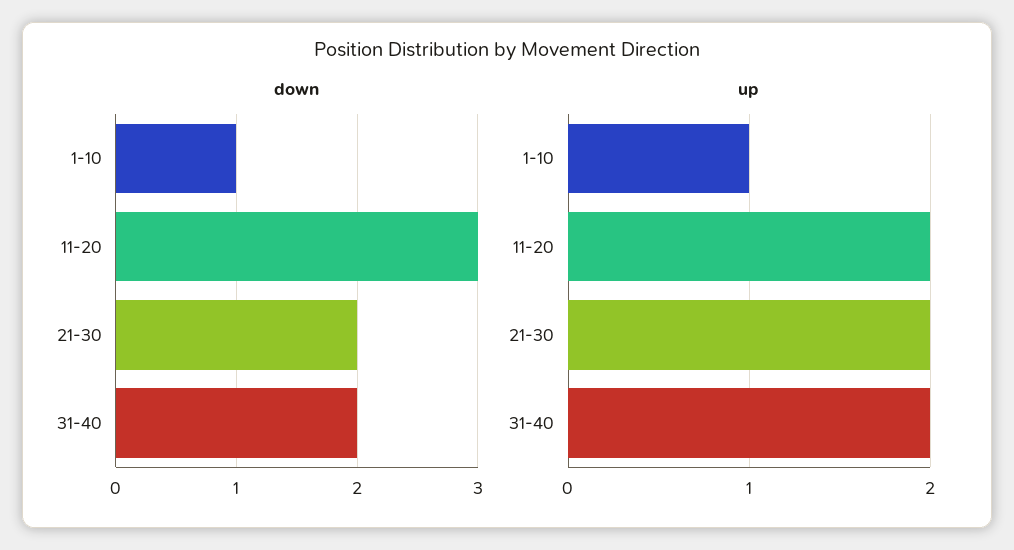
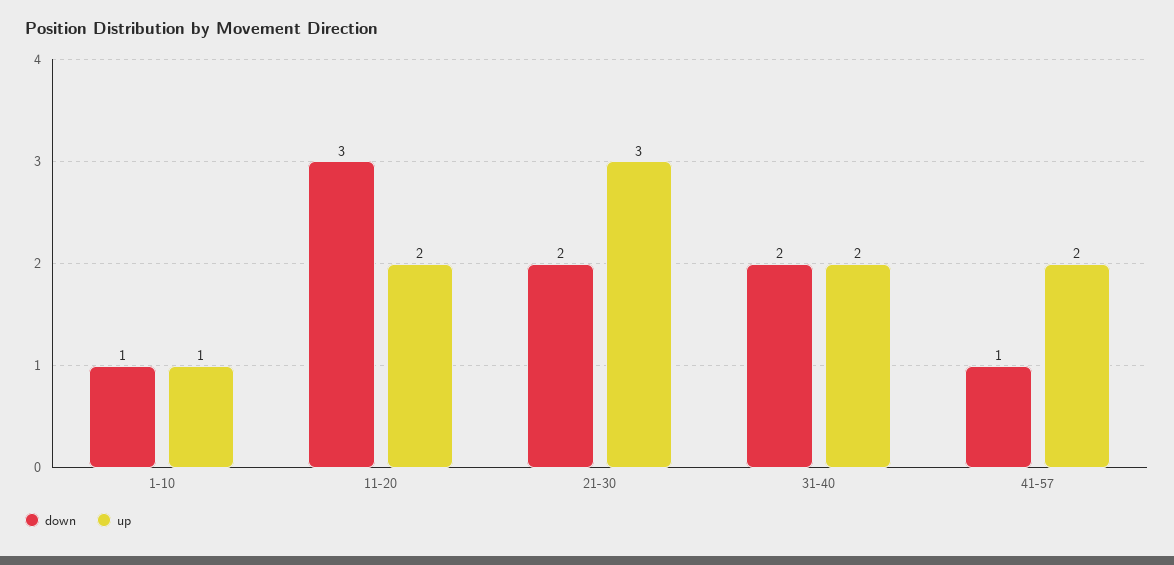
up, 21-30: 2 -> 3
down, 41-57: none -> 1
up, 41-57: none -> 2

